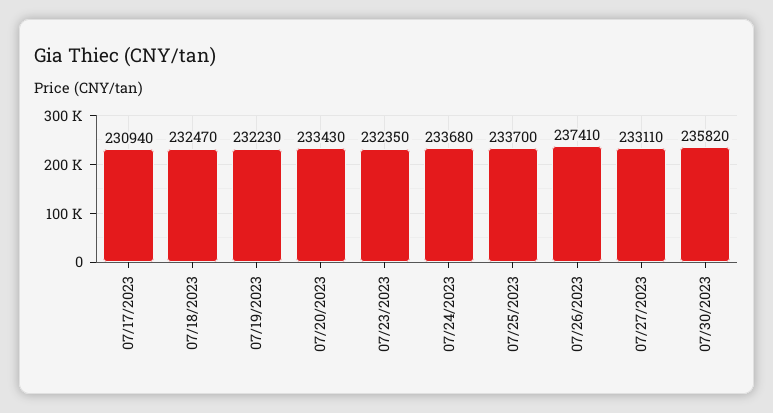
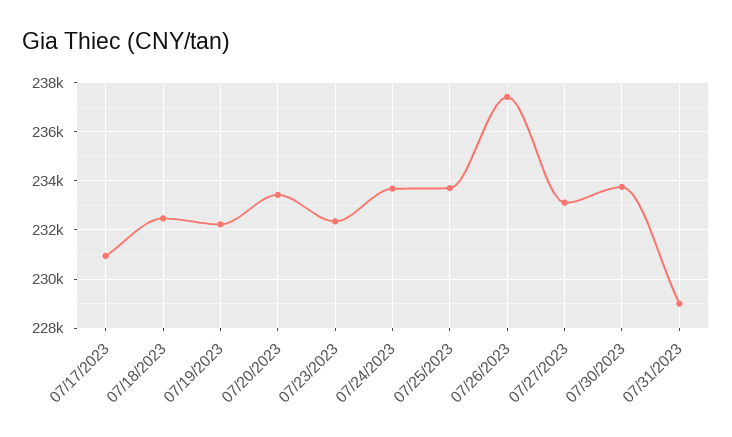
07/30/2023: 235820 -> 233750
07/31/2023: none -> 229000

